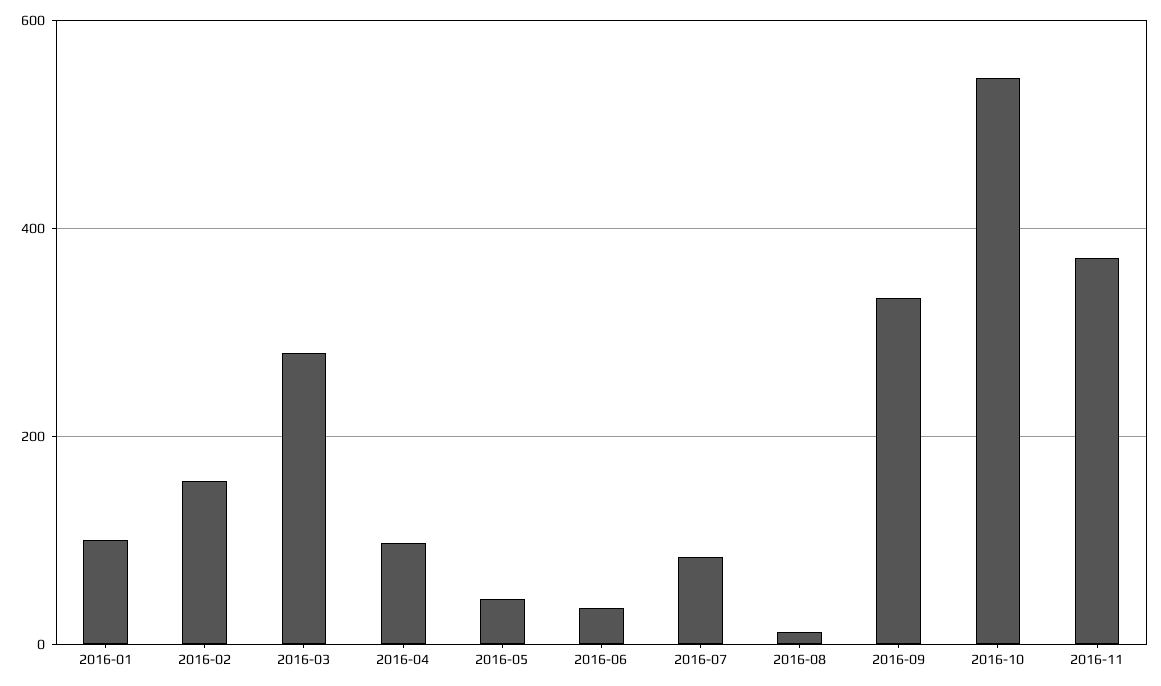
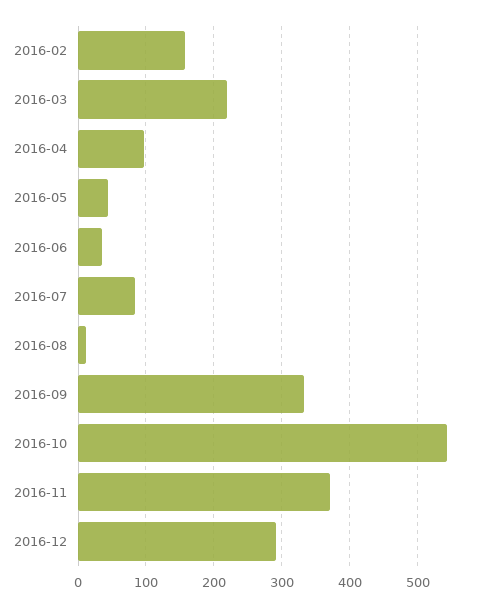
2016-01: 100 -> none
2016-03: 280 -> 220
2016-12: none -> 290

